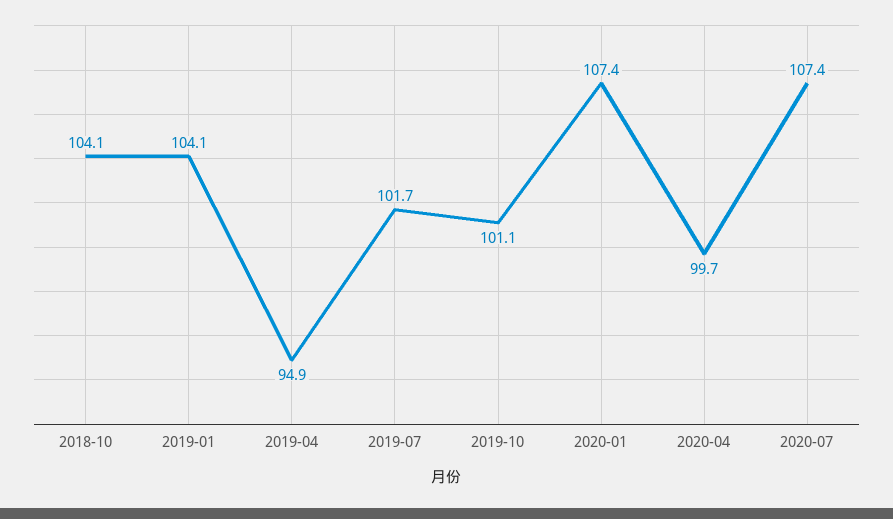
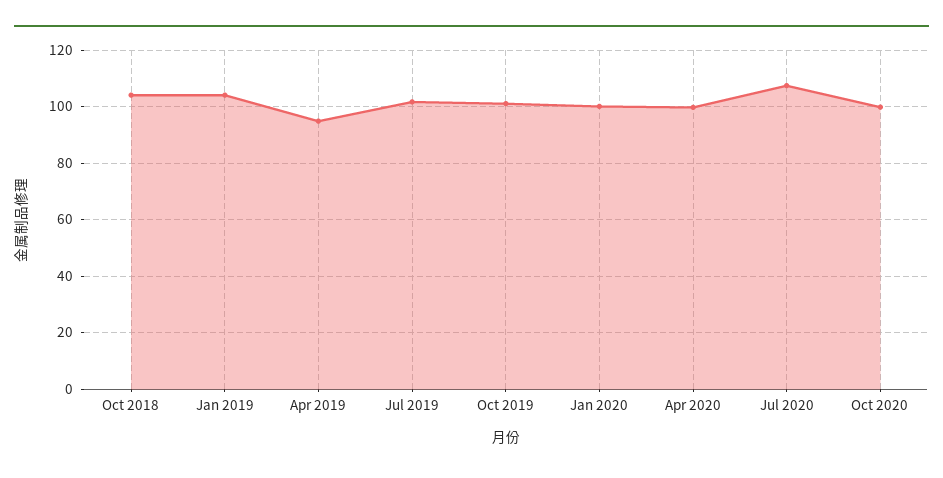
2020-01: 107.4 -> 100
Oct 2020: none -> 100

